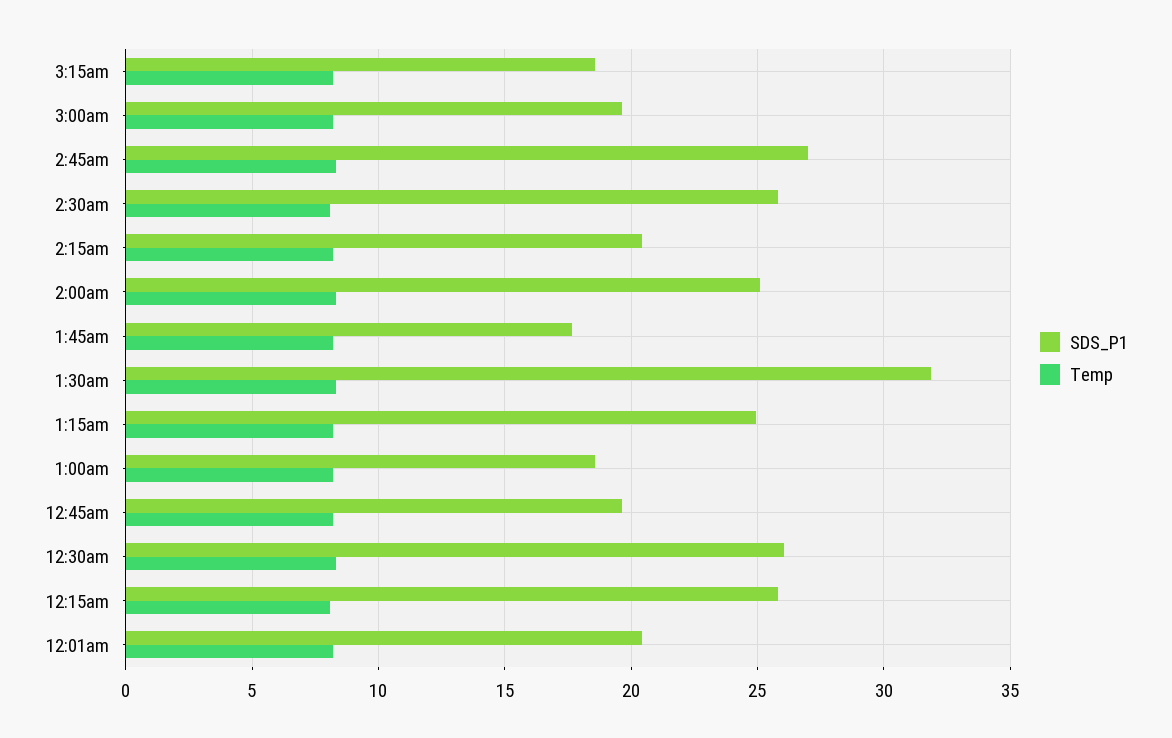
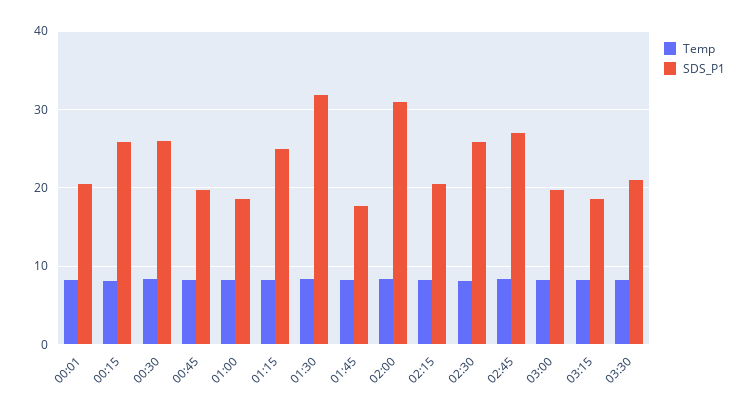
SDS_P1, 2:00am: 25 -> 31
Temp, 03:30: none -> 8
SDS_P1, 03:30: none -> 21

